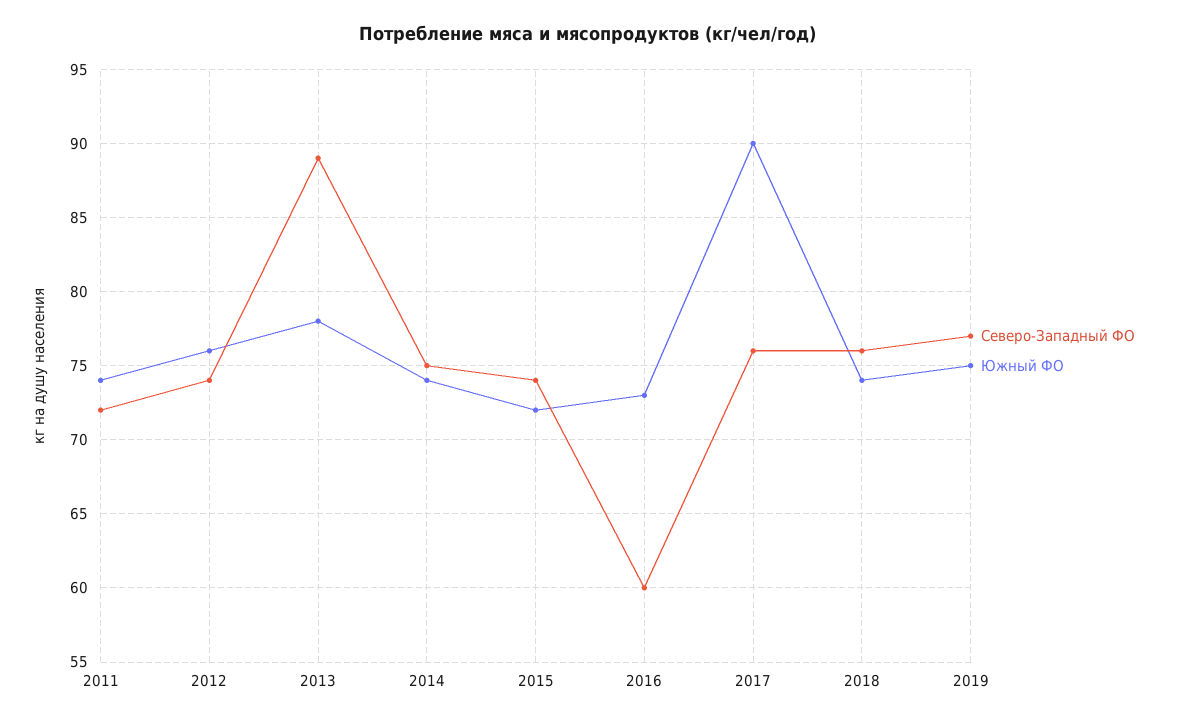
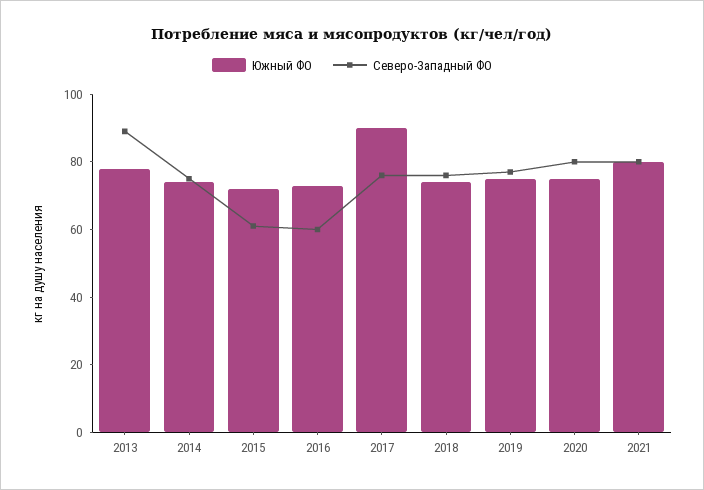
Северо-Западный ФО, 2011: 72 -> none
Южный ФО, 2011: 74 -> none
Северо-Западный ФО, 2012: 74 -> none
Южный ФО, 2012: 76 -> none
Северо-Западный ФО, 2015: 74 -> 60
Южный ФО, 2020: none -> 75
Северо-Западный ФО, 2020: none -> 80
Южный ФО, 2021: none -> 80
Северо-Западный ФО, 2021: none -> 80

